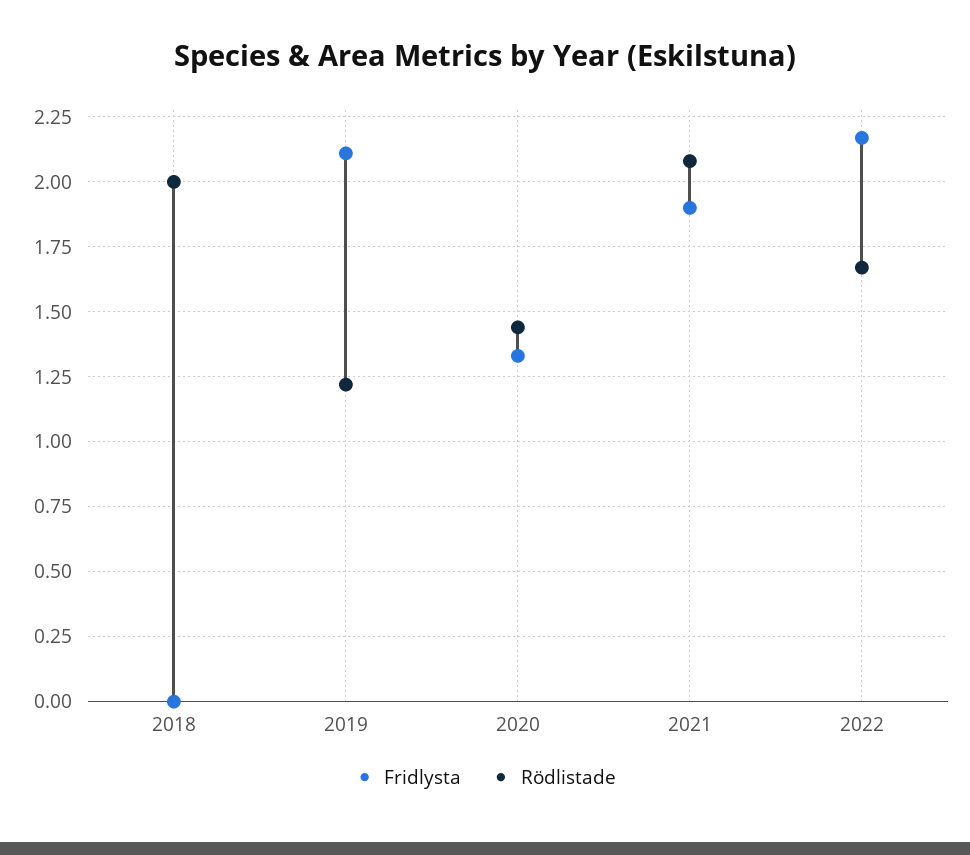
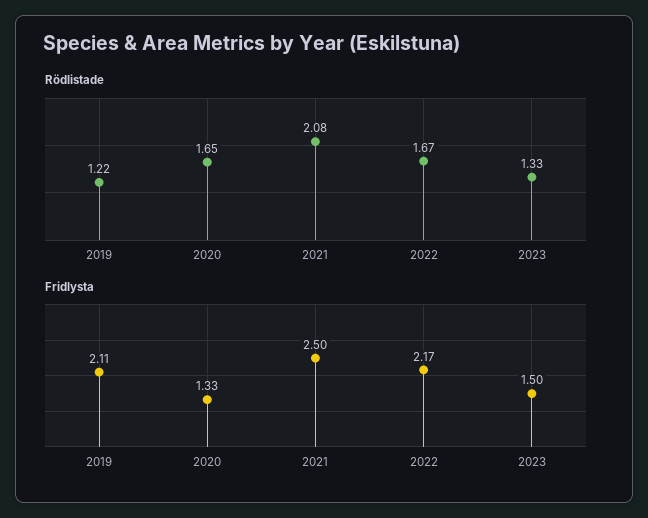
Fridlysta, 2018: 0 -> none
Rödlistade, 2018: 2 -> none
Rödlistade, 2020: 1.45 -> 1.65
Fridlysta, 2021: 1.9 -> 2.5
Rödlistade, 2023: none -> 1.33
Fridlysta, 2023: none -> 1.5

